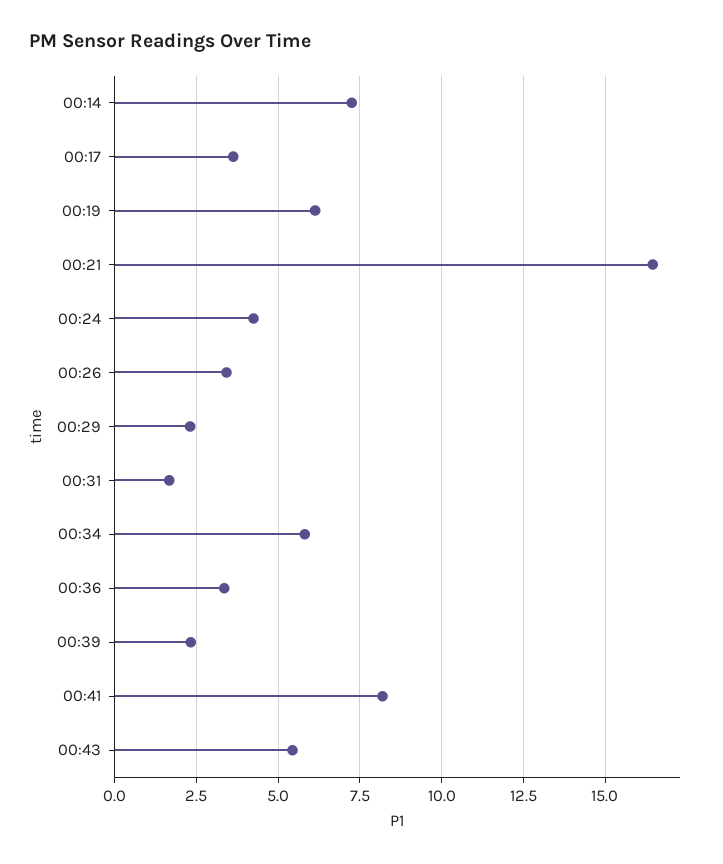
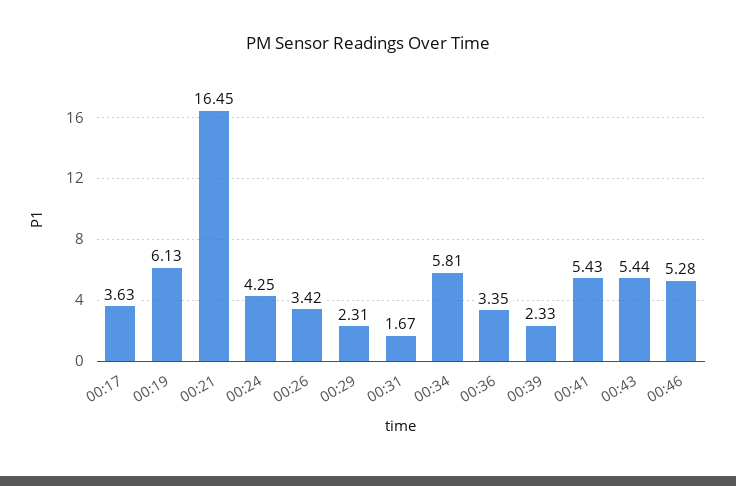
00:14: 7.25 -> none
00:41: 8.25 -> 5.43
00:46: none -> 5.28

